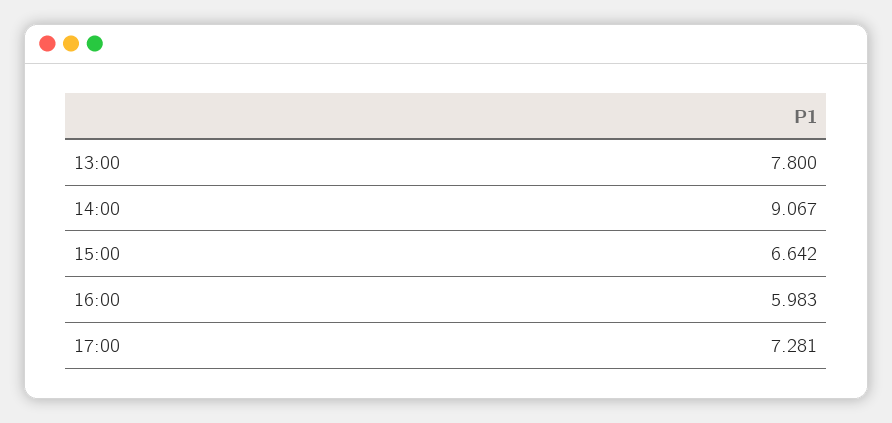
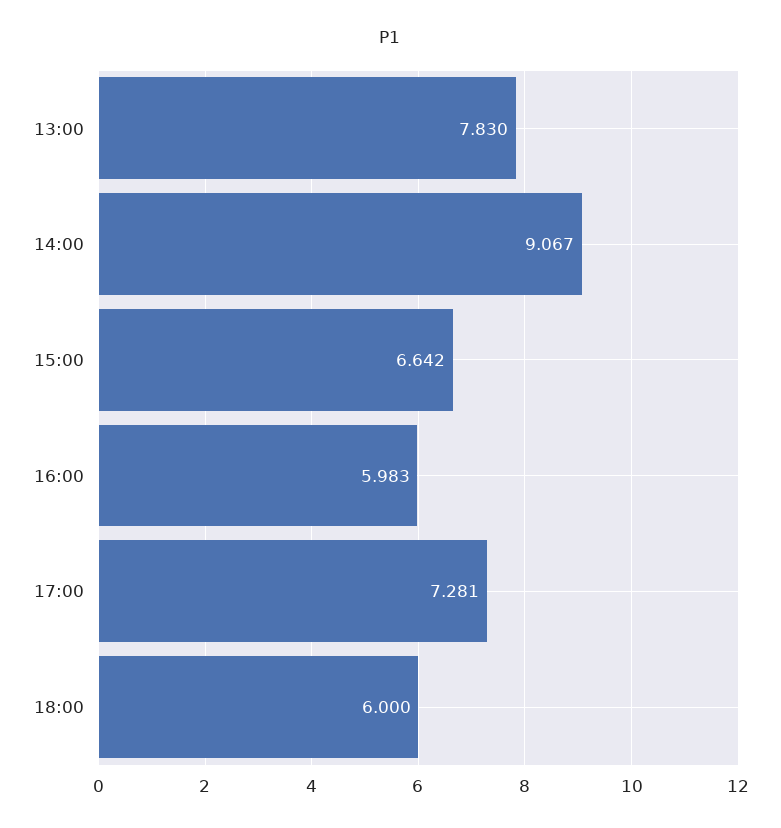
13:00: 7.8 -> 7.83
18:00: none -> 6

